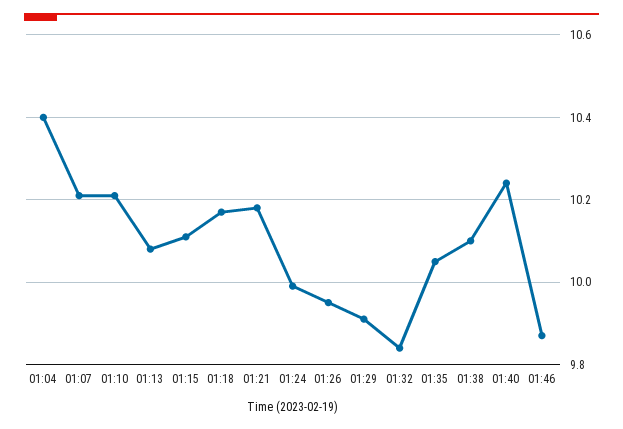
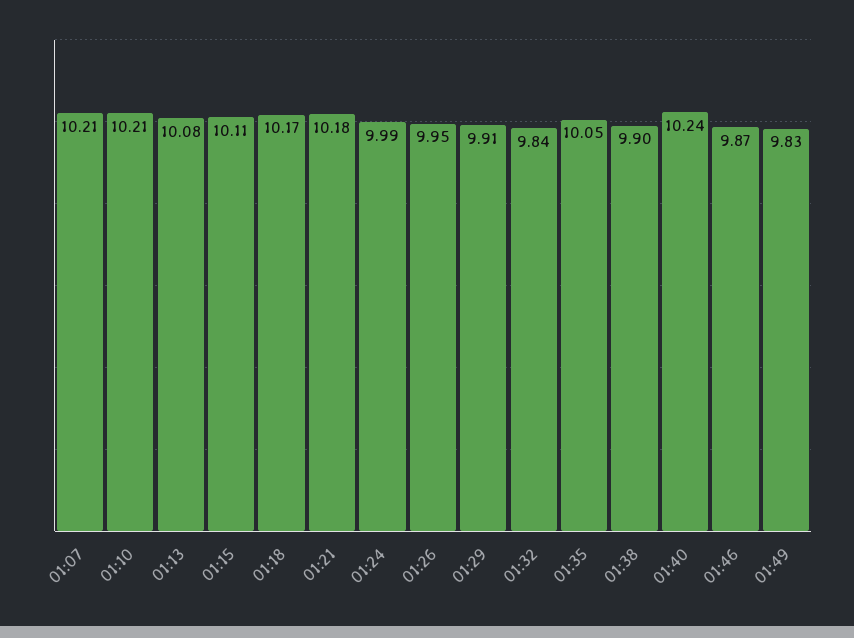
01:04: 10.4 -> none
01:38: 10.1 -> 9.9
01:49: none -> 9.83

